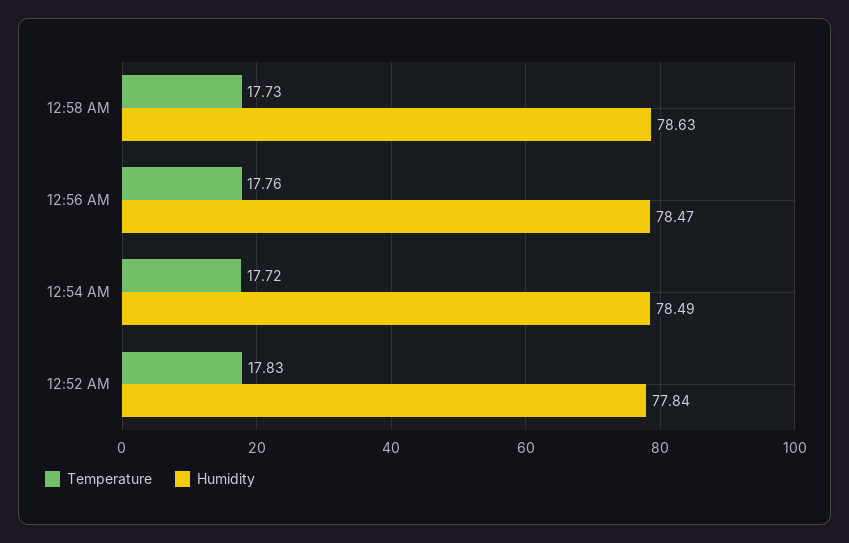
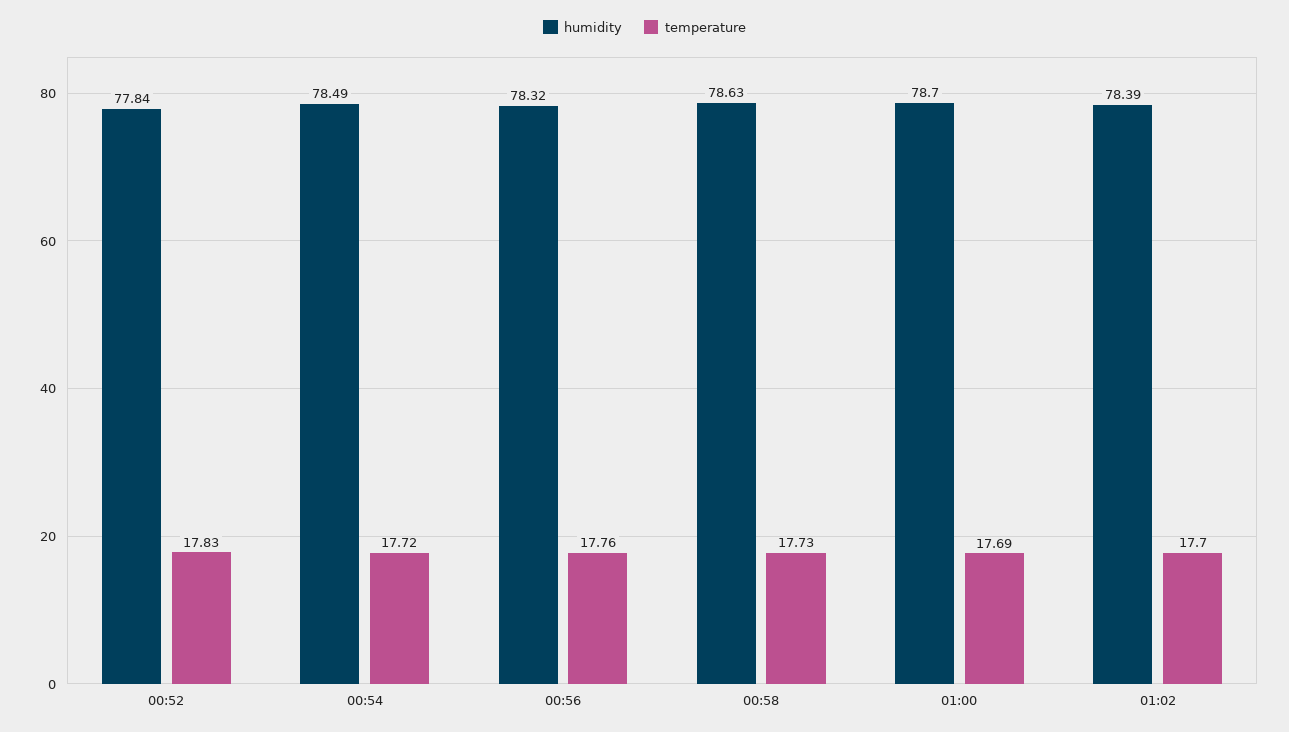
Humidity, 12:56 AM: 78.47 -> 78.32
Humidity, 01:00: none -> 78.7
Temperature, 01:00: none -> 17.69
Humidity, 01:02: none -> 78.39
Temperature, 01:02: none -> 17.7

